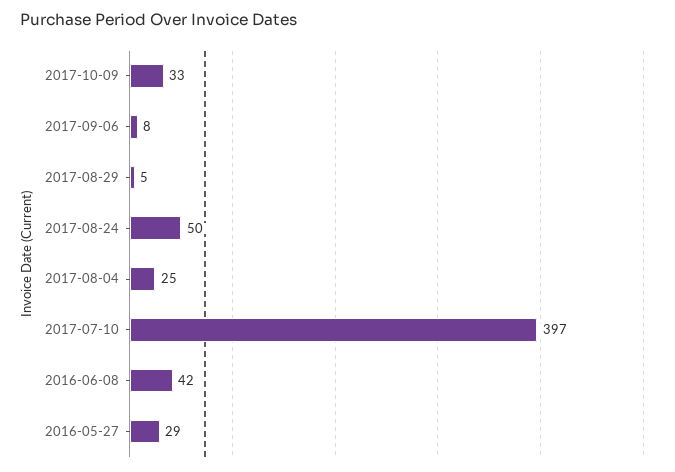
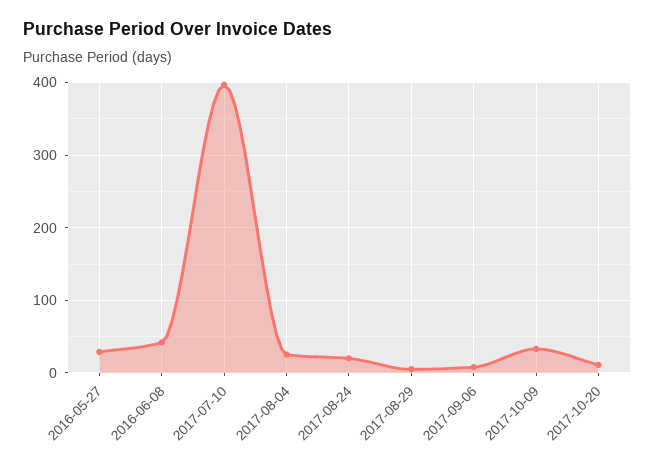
2017-08-24: 50 -> 20
2017-10-20: none -> 10

